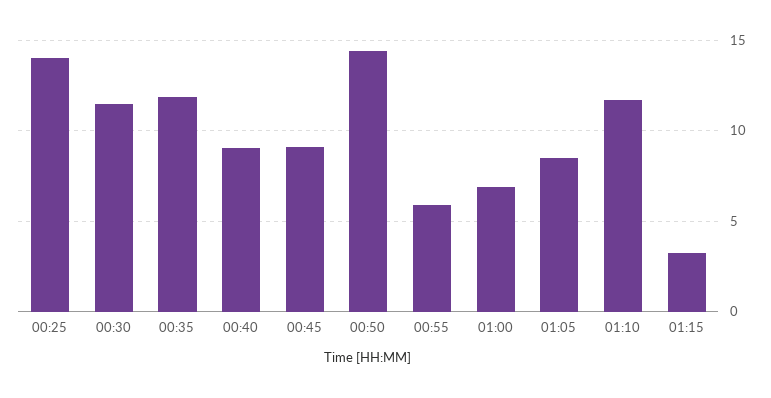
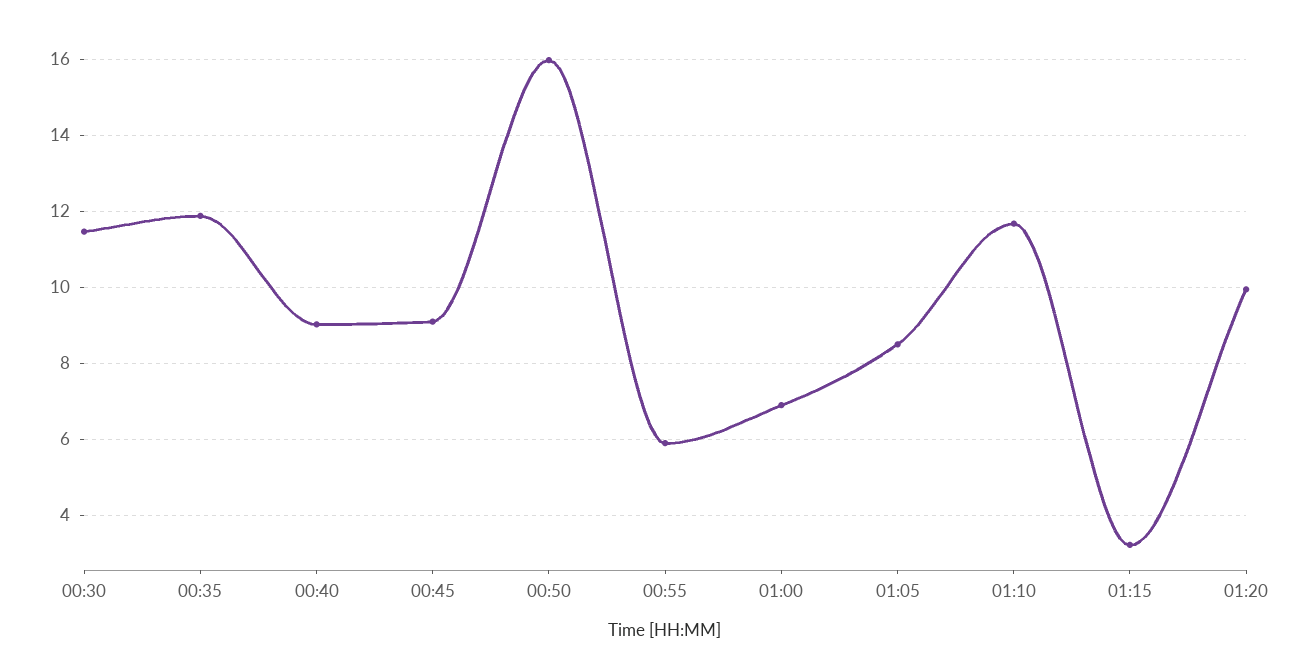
00:25: 14 -> none
00:50: 14.5 -> 16
01:20: none -> 10

